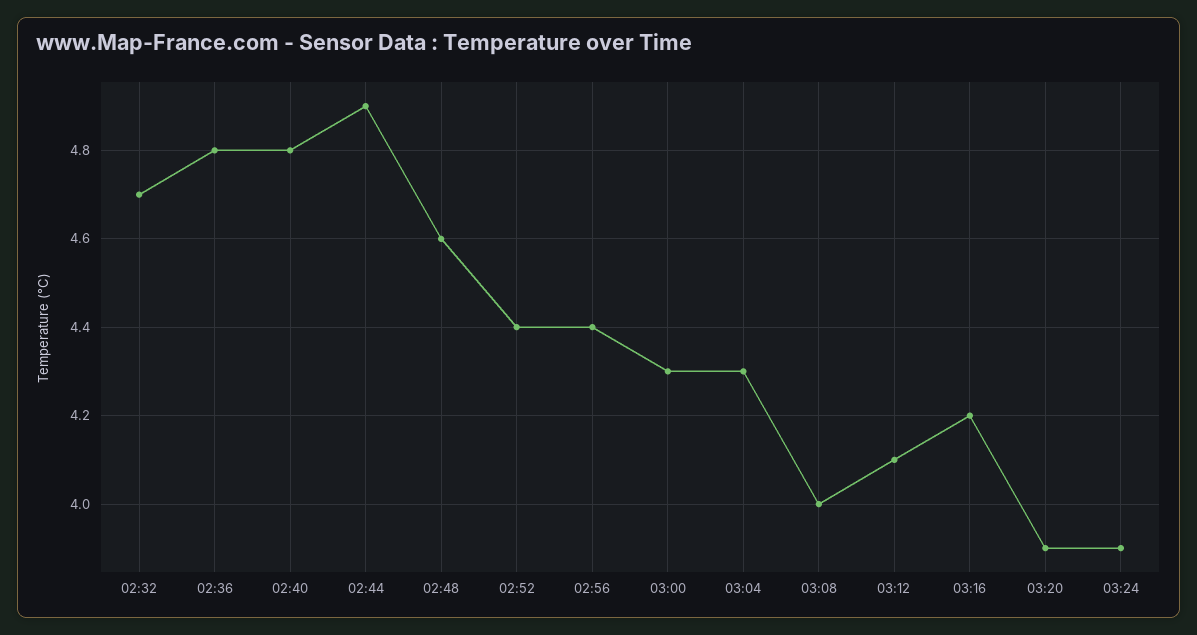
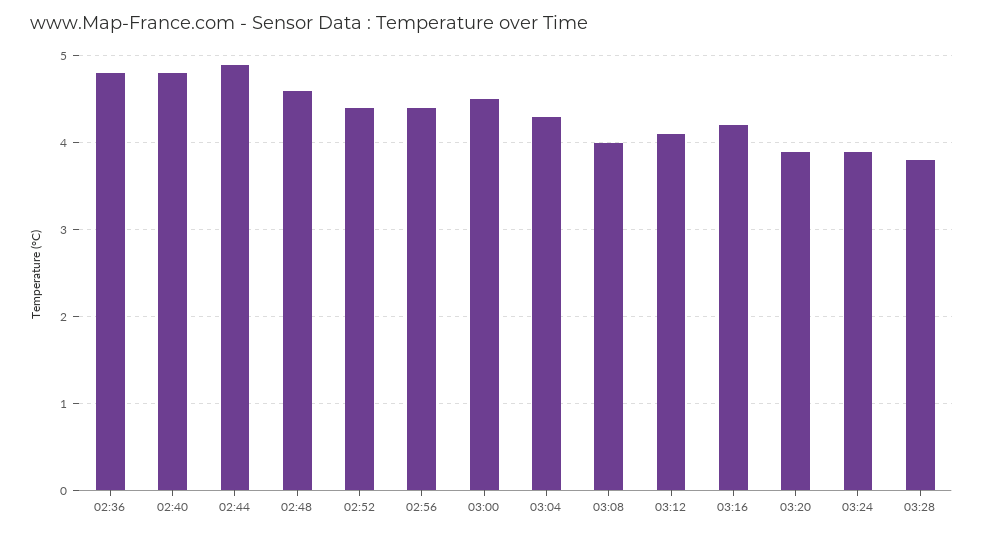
02:32: 4.7 -> none
03:00: 4.3 -> 4.5
03:28: none -> 3.8

